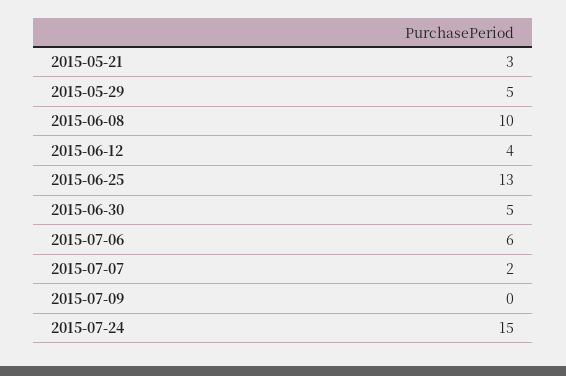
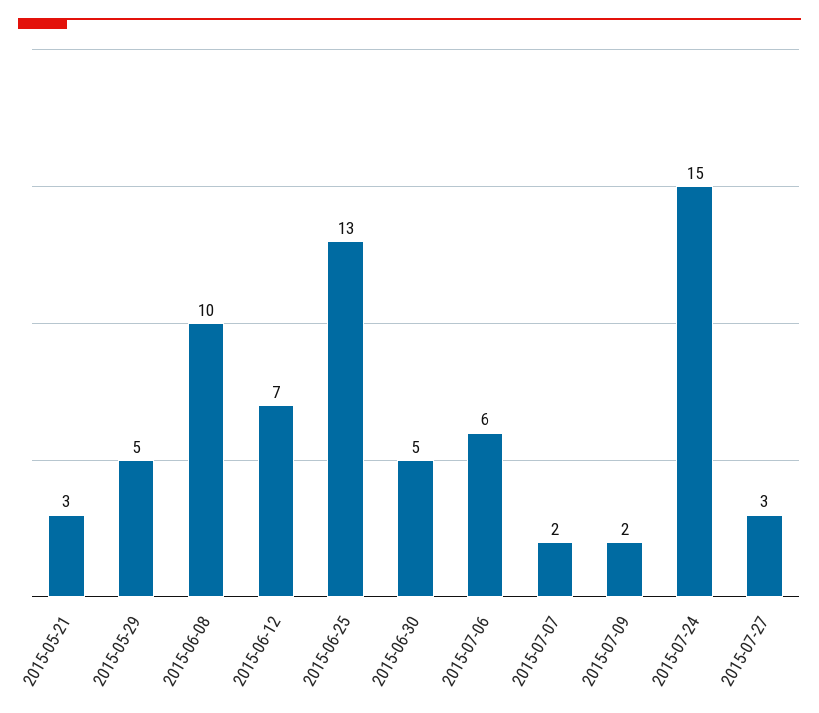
2015-06-12: 4 -> 7
2015-07-09: 0 -> 2
2015-07-27: none -> 3

